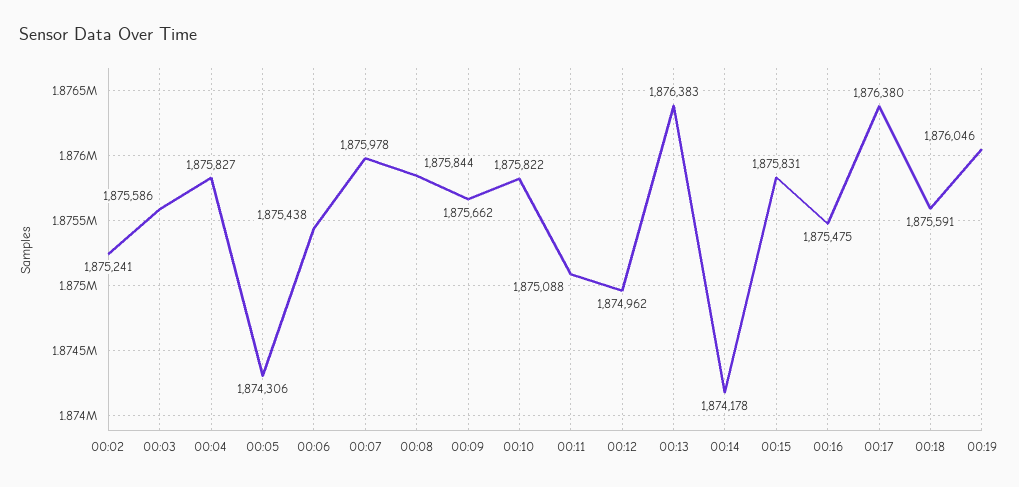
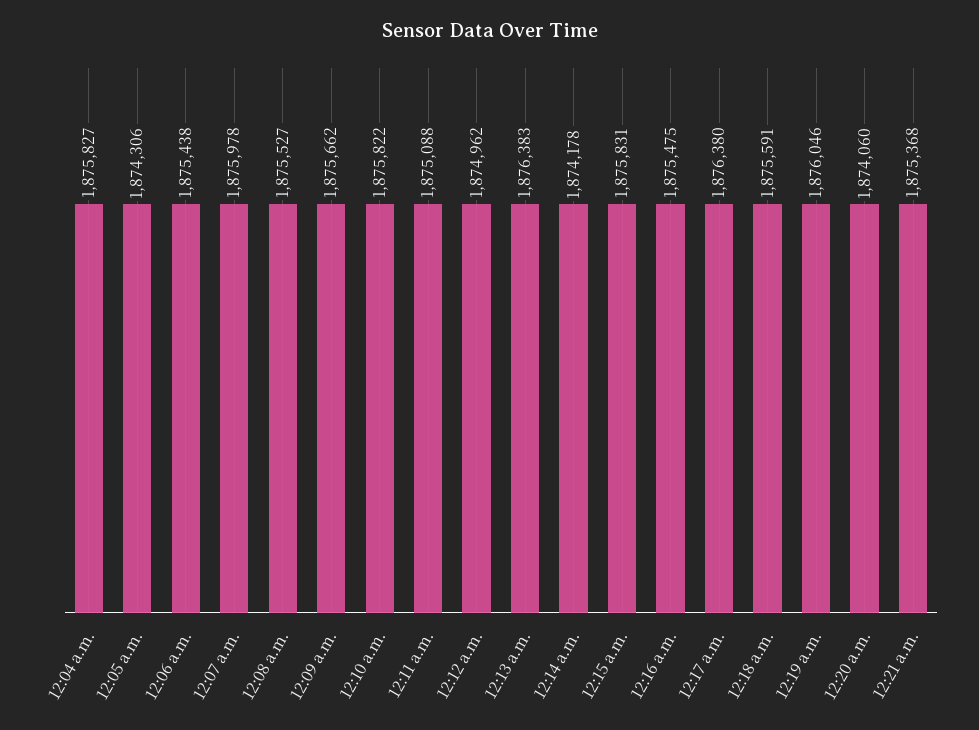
00:02: 1875241 -> none
00:03: 1875586 -> none
00:08: 1875844 -> 1875527
12:20 a.m.: none -> 1874060
12:21 a.m.: none -> 1875368

